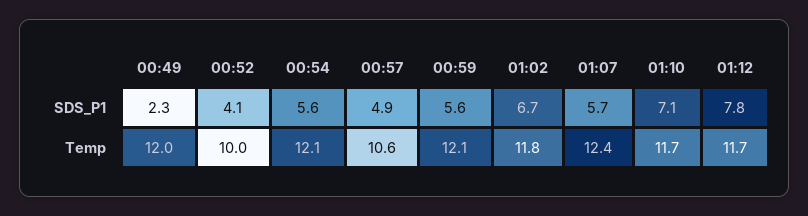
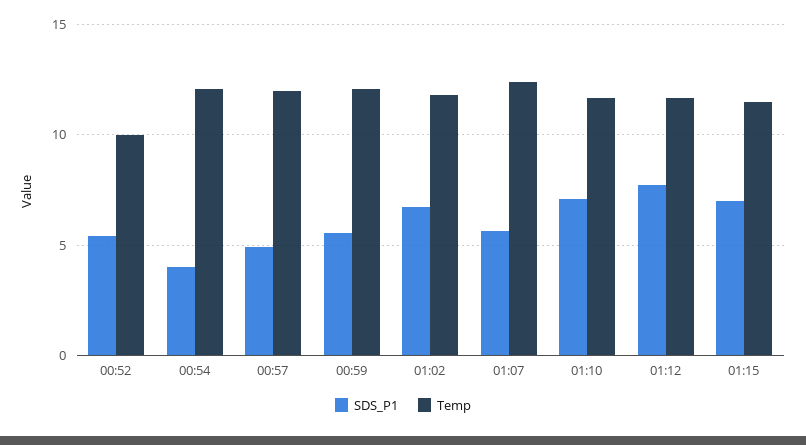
SDS_P1, 00:49: 2.3 -> none
SDS_P1, 00:52: 4.1 -> 5.5
SDS_P1, 00:54: 5.6 -> 4
Temp, 00:49: 12 -> none
Temp, 00:57: 10.6 -> 12
SDS_P1, 01:15: none -> 7
Temp, 01:15: none -> 11.5

